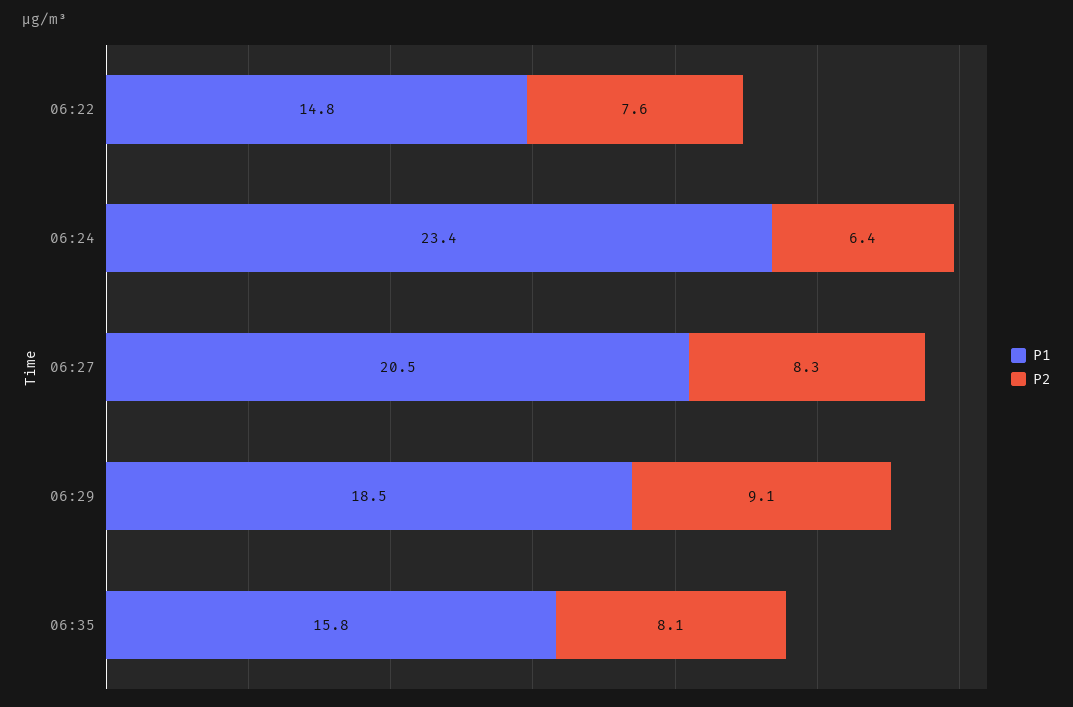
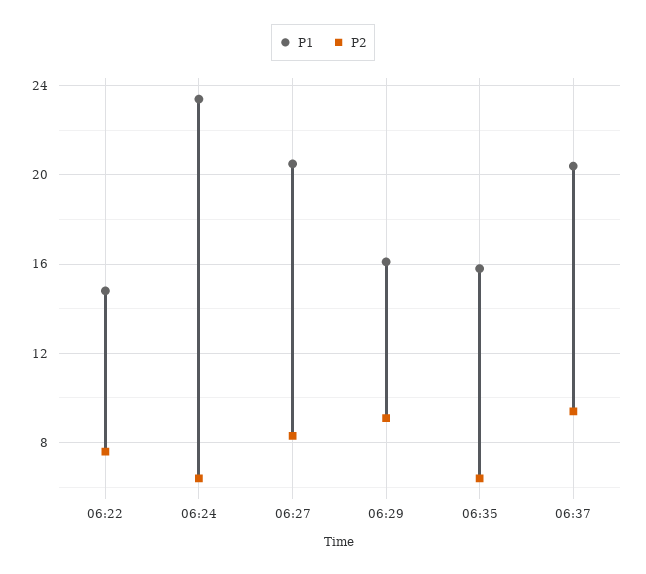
P1, 06:29: 18.5 -> 16
P2, 06:35: 8.1 -> 6.5
P1, 06:37: none -> 20.5
P2, 06:37: none -> 9.5

